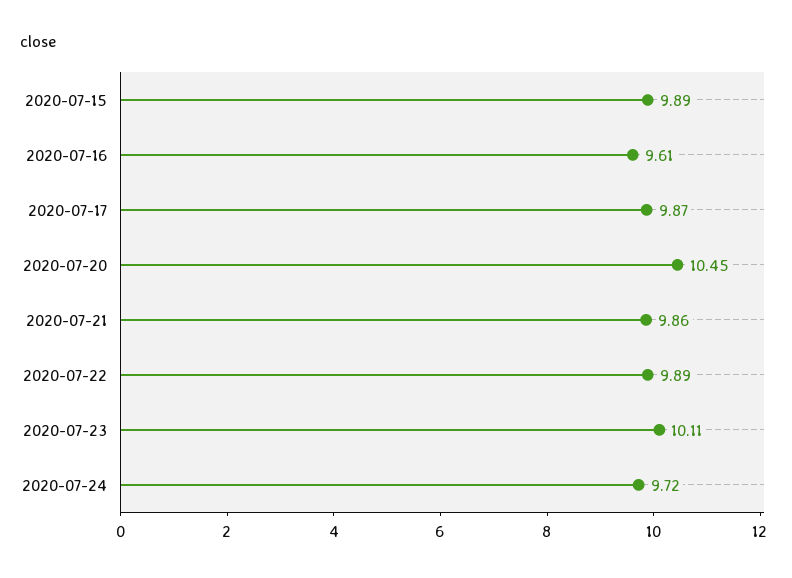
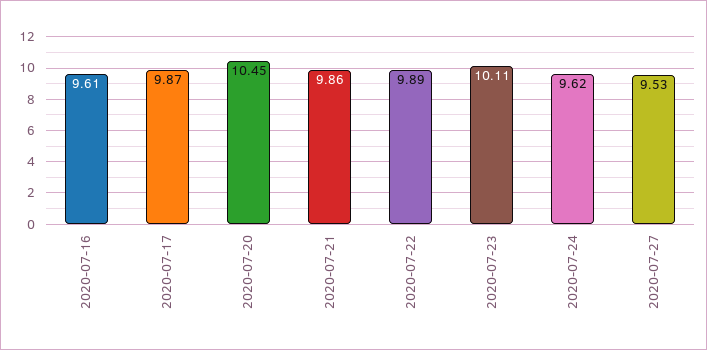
2020-07-15: 9.89 -> none
2020-07-24: 9.72 -> 9.62
2020-07-27: none -> 9.53

